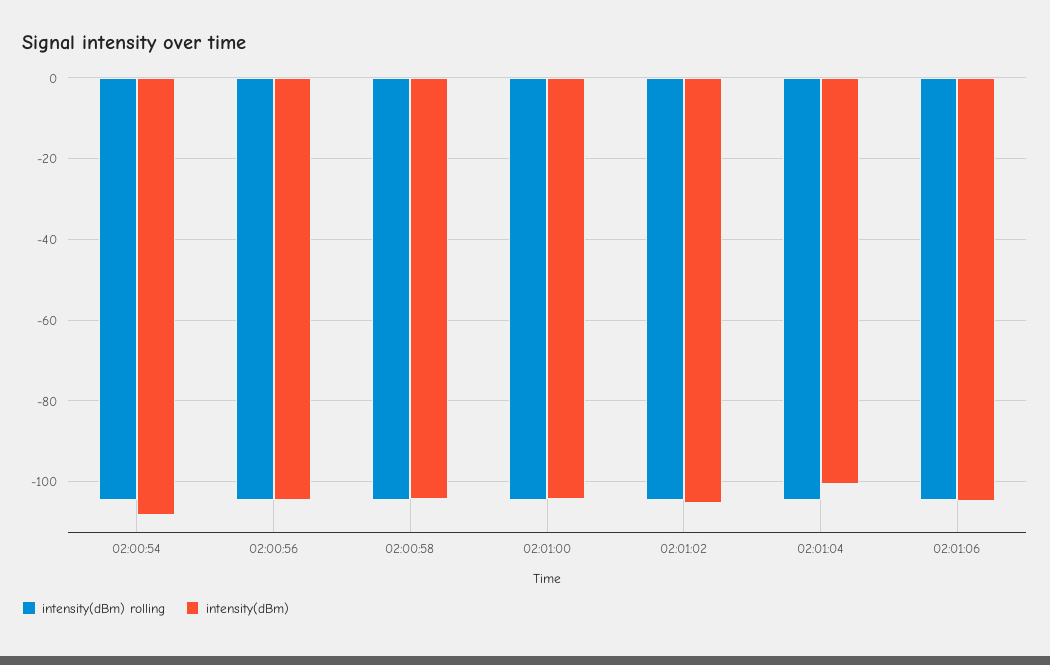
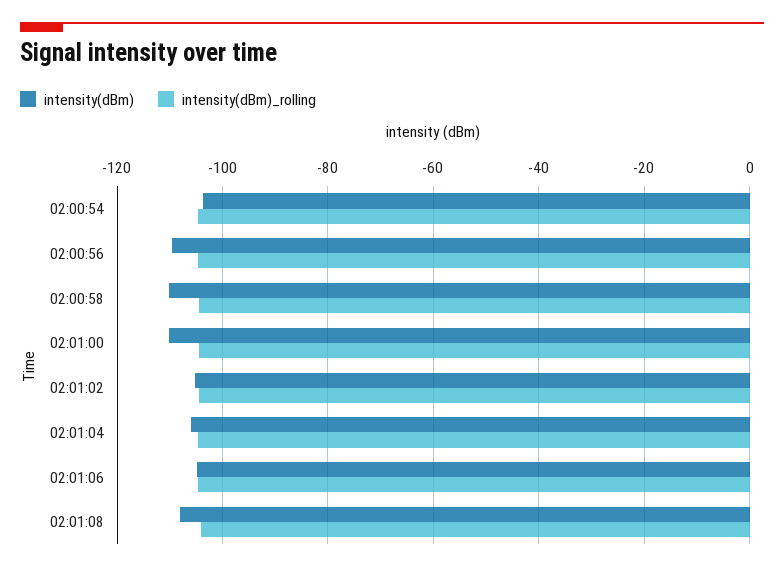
intensity(dBm), 02:00:54: -108 -> -104
intensity(dBm), 02:00:56: -104 -> -110
intensity(dBm), 02:00:58: -104 -> -110
intensity(dBm), 02:01:00: -104 -> -110
intensity(dBm), 02:01:04: -100 -> -106
intensity(dBm), 02:01:08: none -> -108
intensity(dBm) rolling, 02:01:08: none -> -104

